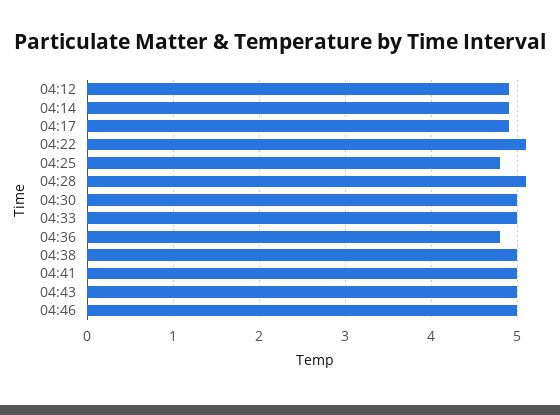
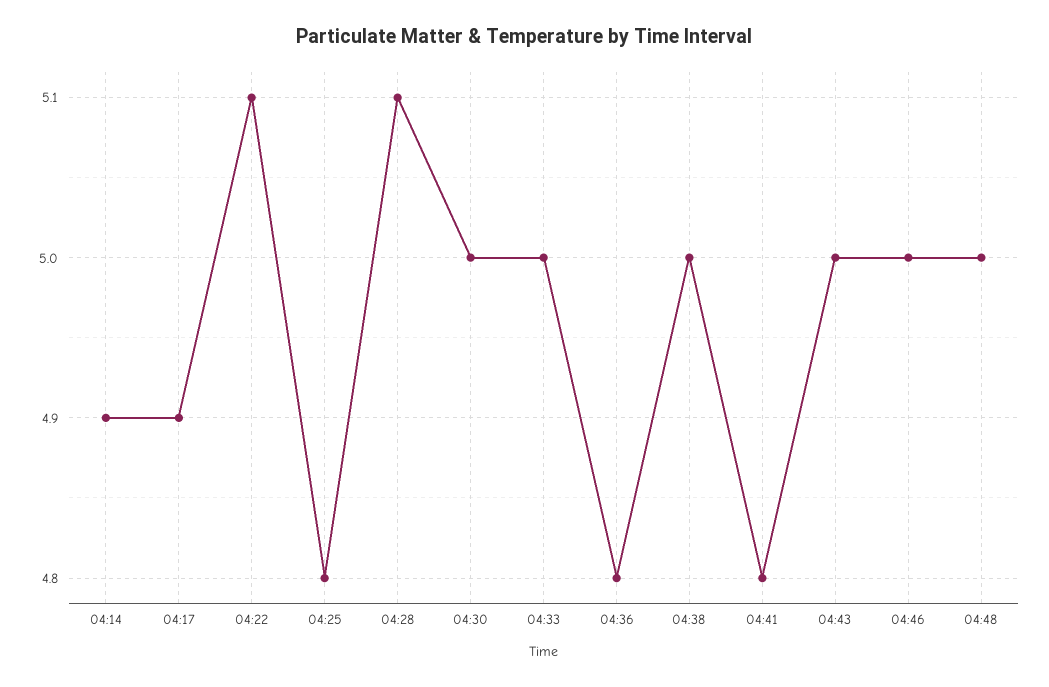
04:12: 4.9 -> none
04:41: 5 -> 4.8
04:48: none -> 5

